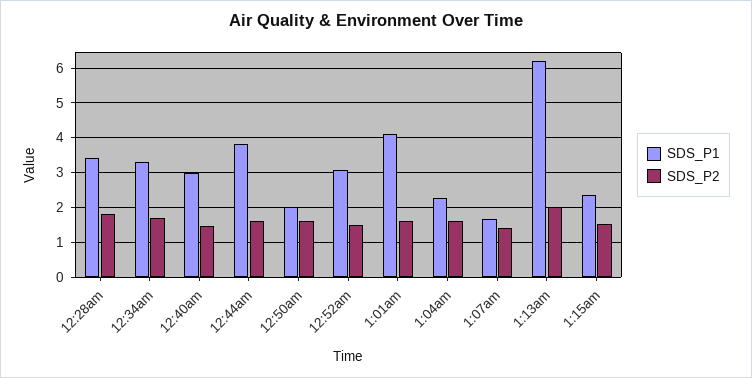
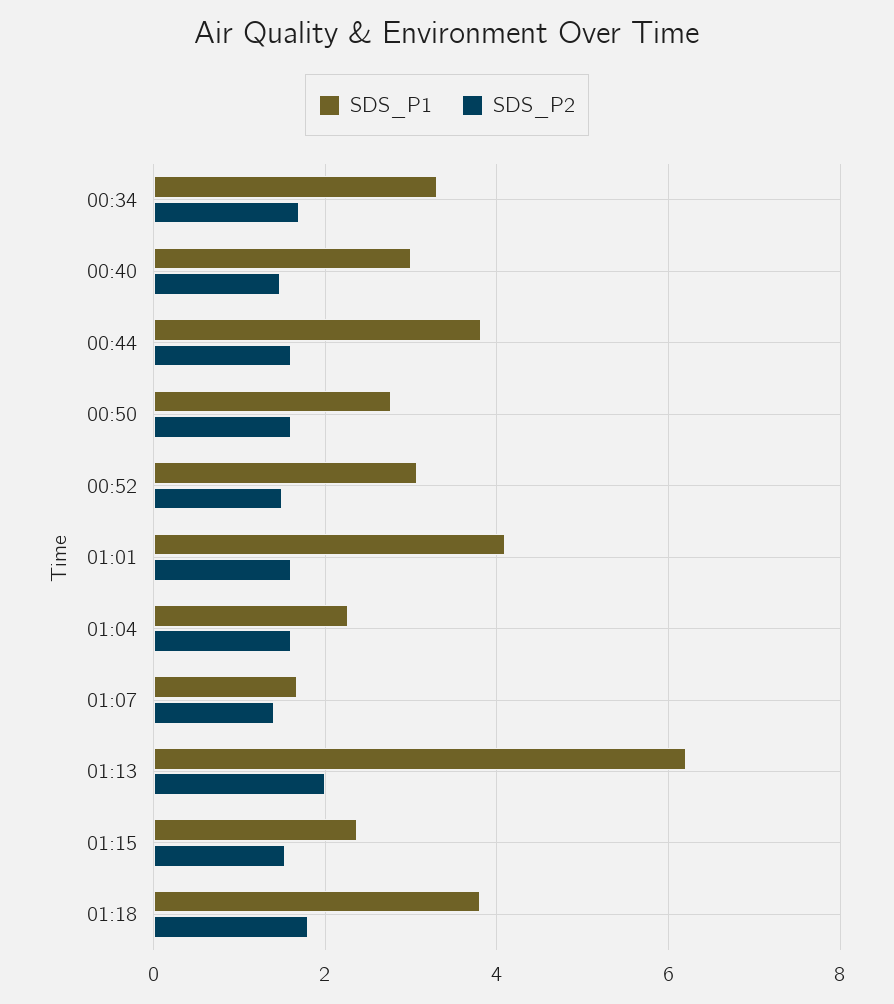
SDS_P1, 12:28am: 3.4 -> none
SDS_P2, 12:28am: 1.8 -> none
SDS_P1, 12:50am: 2 -> 2.8
SDS_P1, 01:18: none -> 3.8
SDS_P2, 01:18: none -> 1.8

